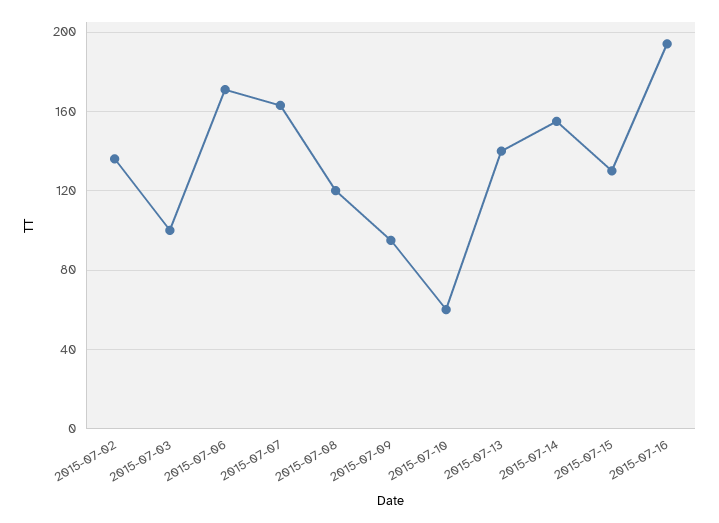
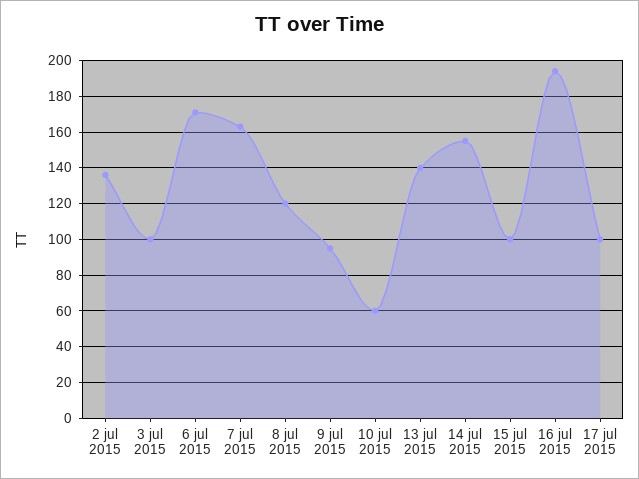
2015-07-15: 130 -> 100
17 jul 2015: none -> 100

